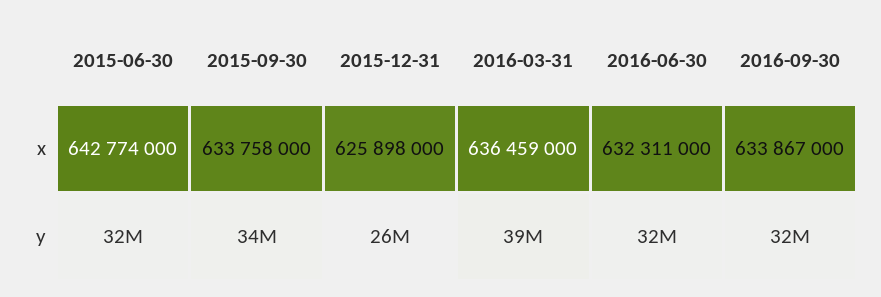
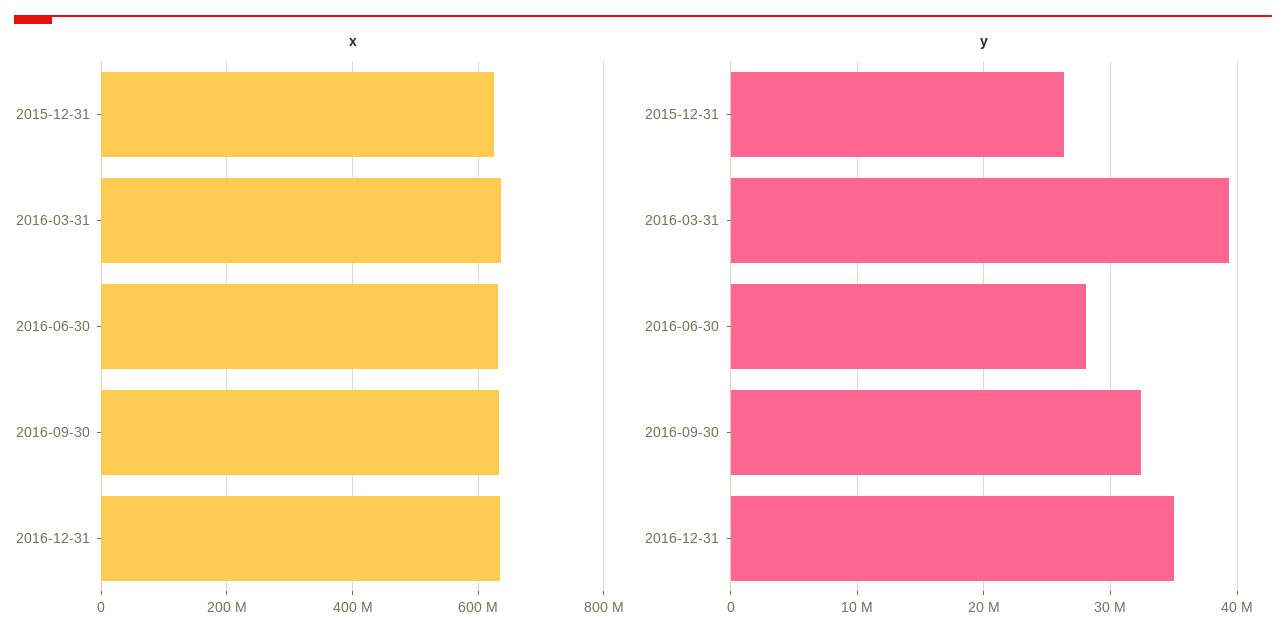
x, 2015-06-30: 642774000 -> none
x, 2015-09-30: 633758000 -> none
y, 2015-06-30: 32000000 -> none
y, 2015-09-30: 34000000 -> none
y, 2016-06-30: 32000000 -> 28000000
x, 2016-12-31: none -> 640000000
y, 2016-12-31: none -> 35000000

